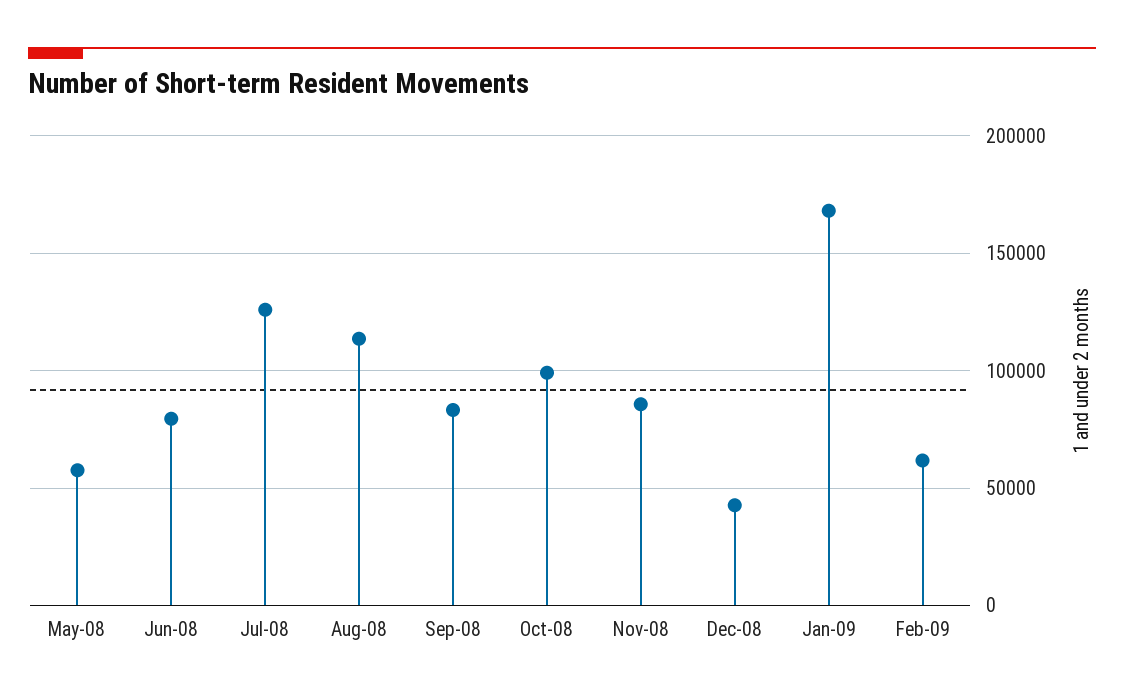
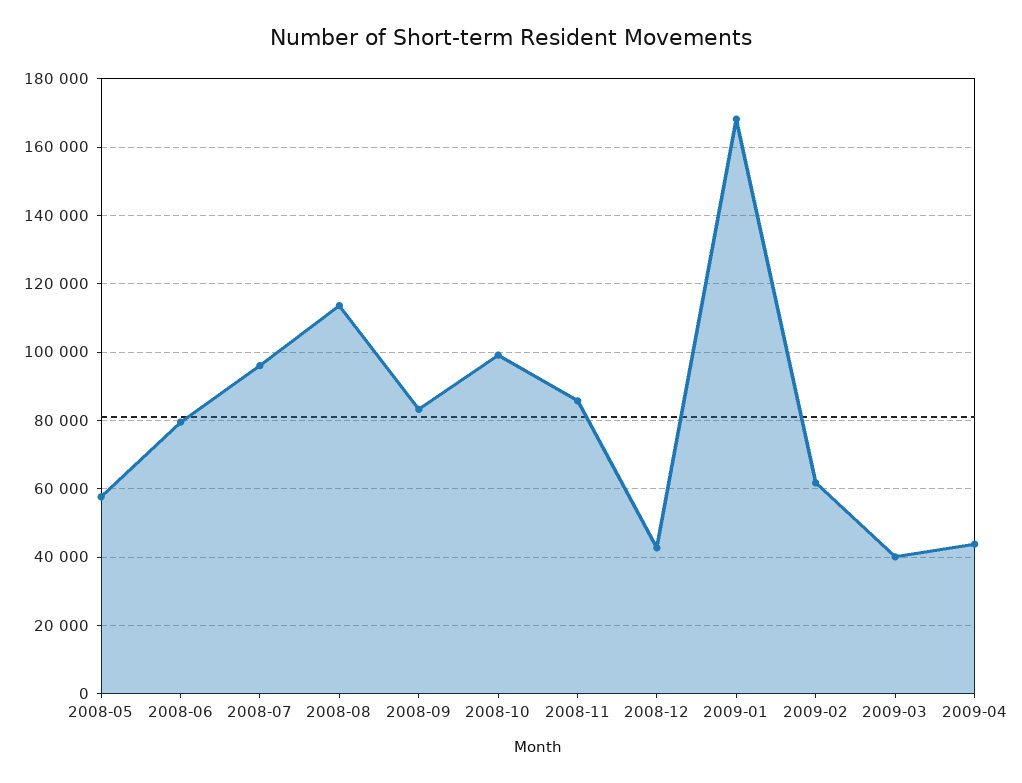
Jul-08: 125000 -> 96000
2009-03: none -> 40000
2009-04: none -> 44000

